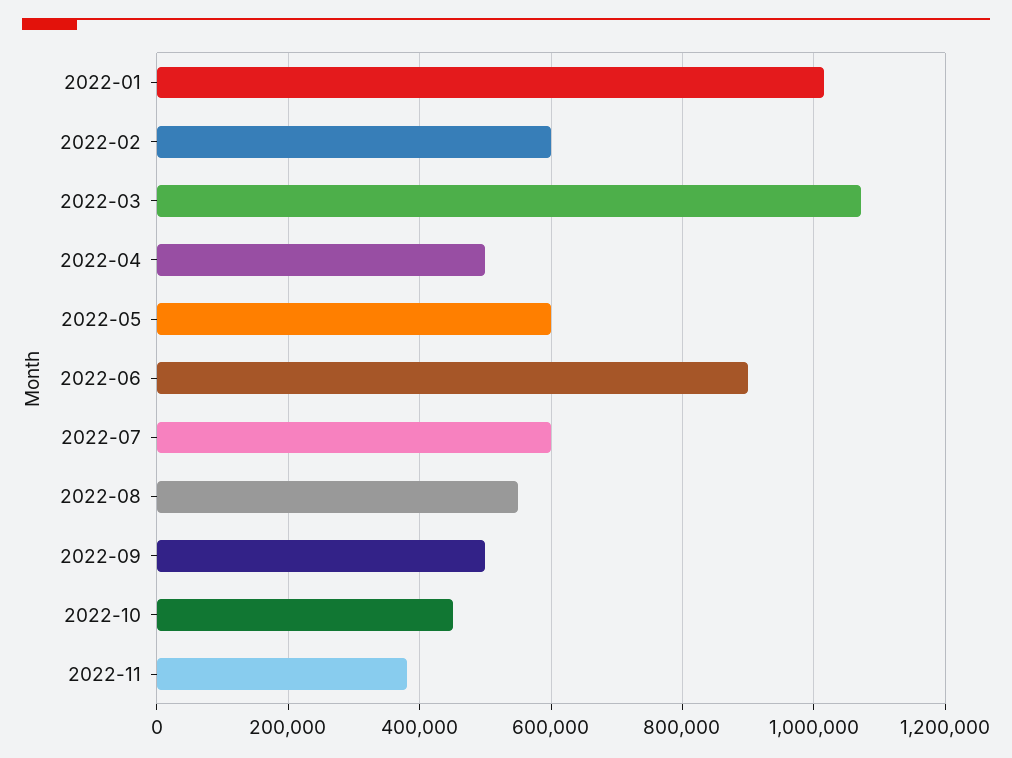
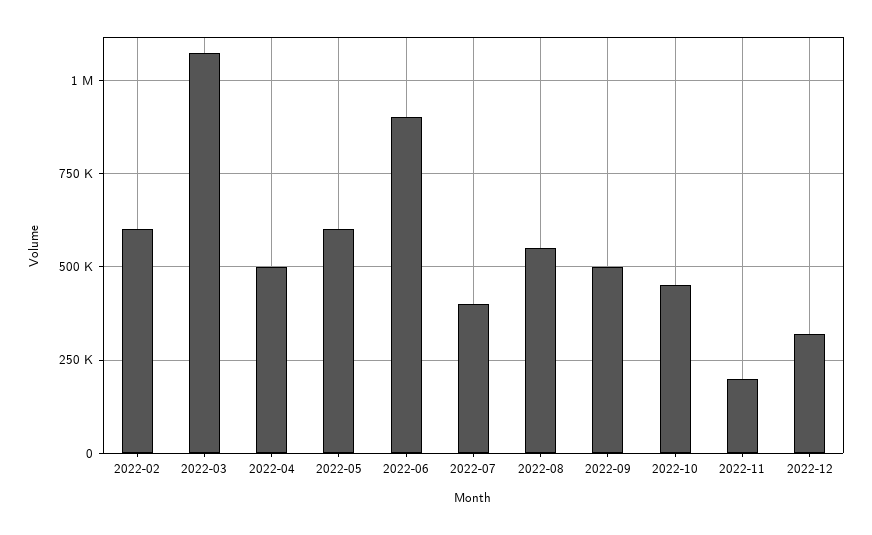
2022-01: 1020000 -> none
2022-07: 600000 -> 400000
2022-11: 380000 -> 200000
2022-12: none -> 325000

